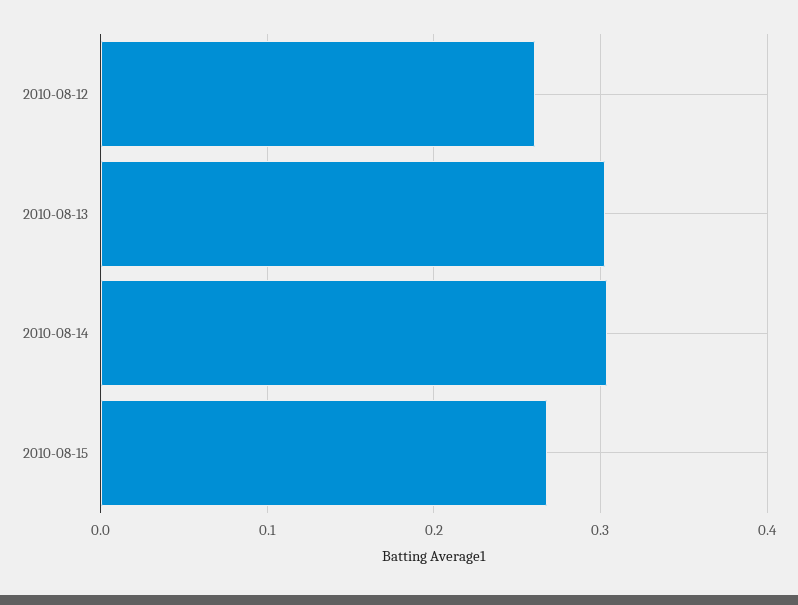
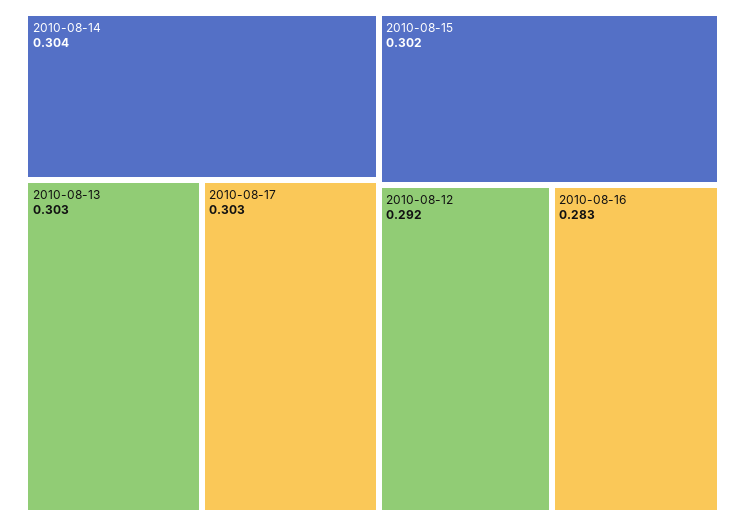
2010-08-12: 0.26 -> 0.292
2010-08-15: 0.27 -> 0.302
2010-08-17: none -> 0.303
2010-08-16: none -> 0.283

